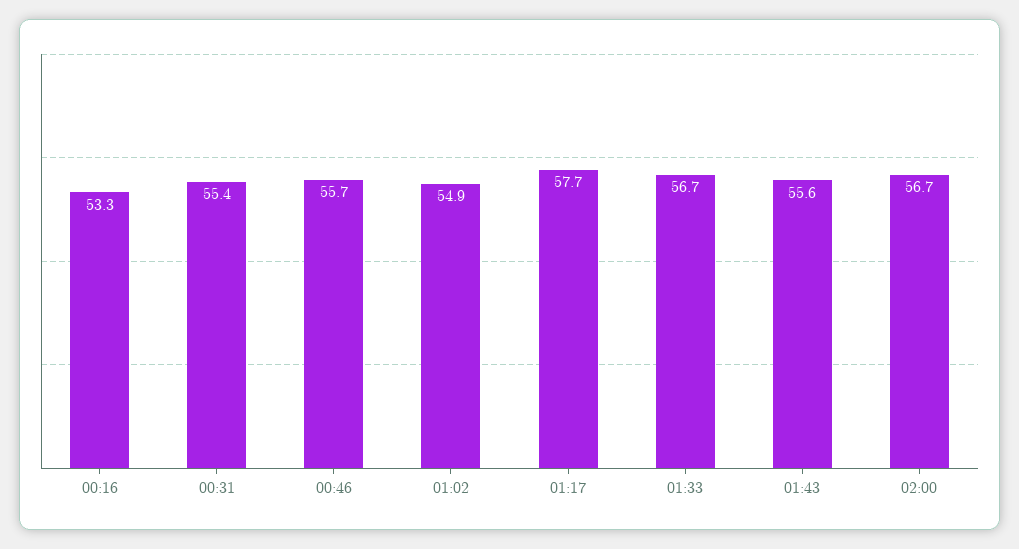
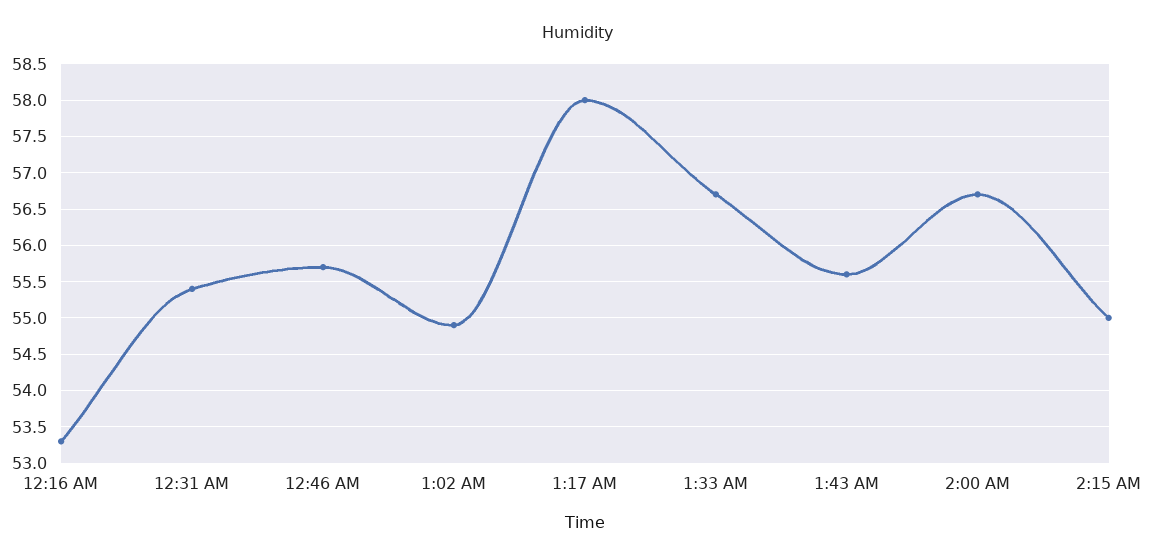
01:17: 57.7 -> 58
2:15 AM: none -> 55

